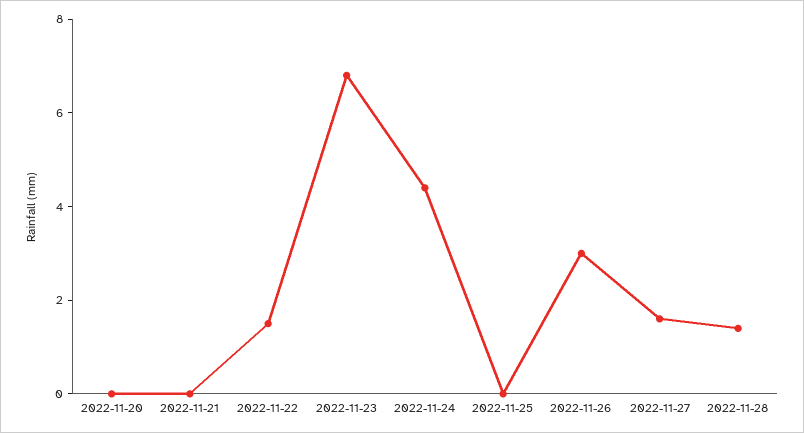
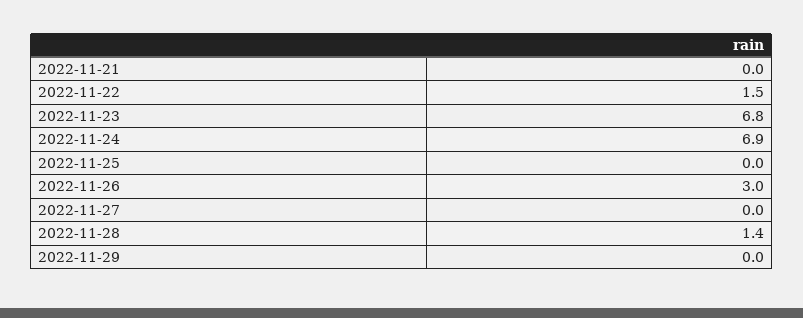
2022-11-20: 0 -> none
2022-11-24: 4.5 -> 6.9
2022-11-27: 1.5 -> 0
2022-11-29: none -> 0

